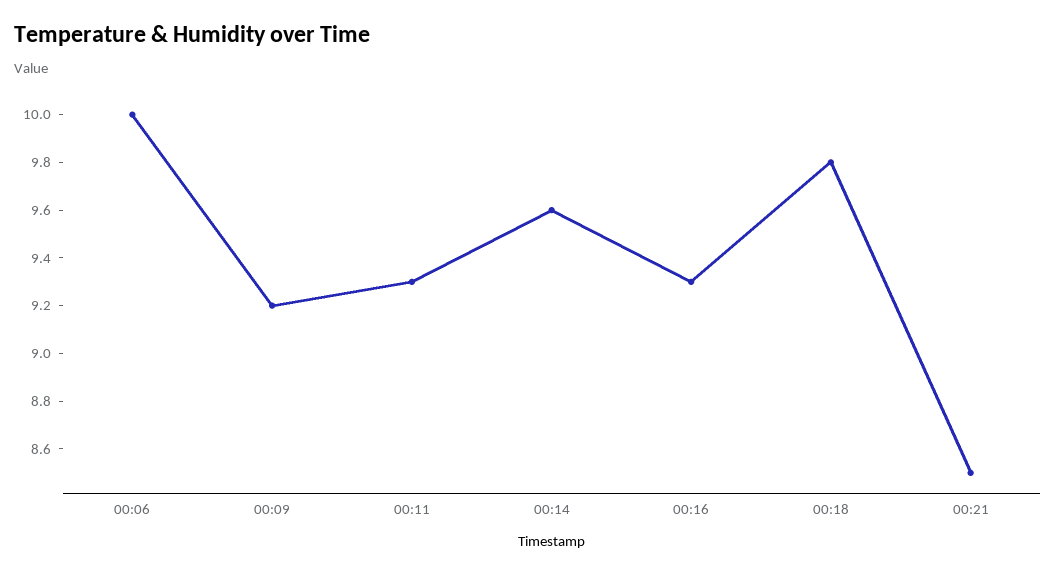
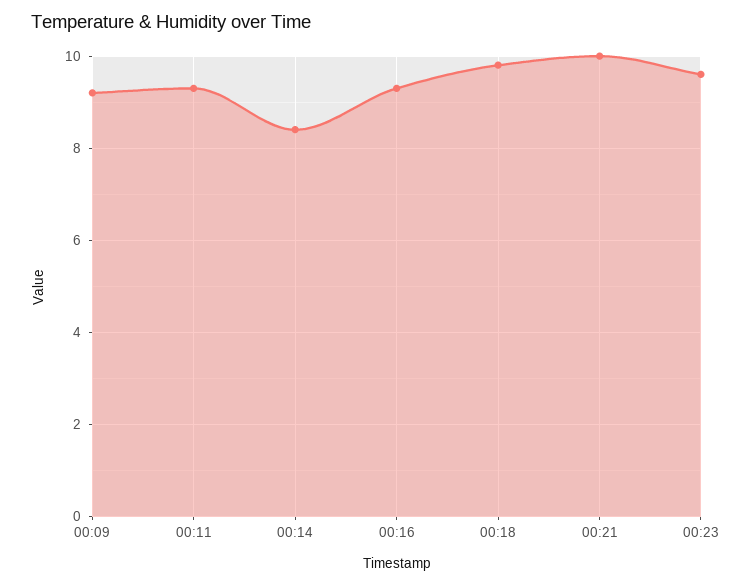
00:06: 10 -> none
00:14: 9.6 -> 8.5
00:21: 8.5 -> 10
00:23: none -> 9.5

